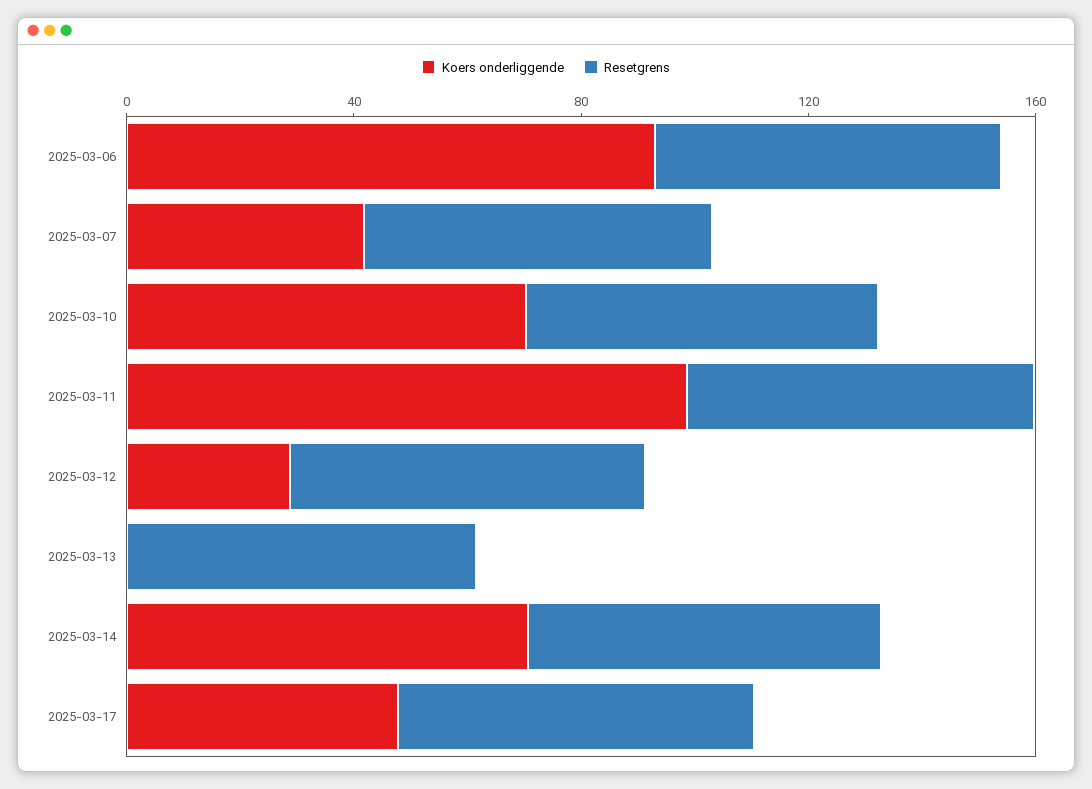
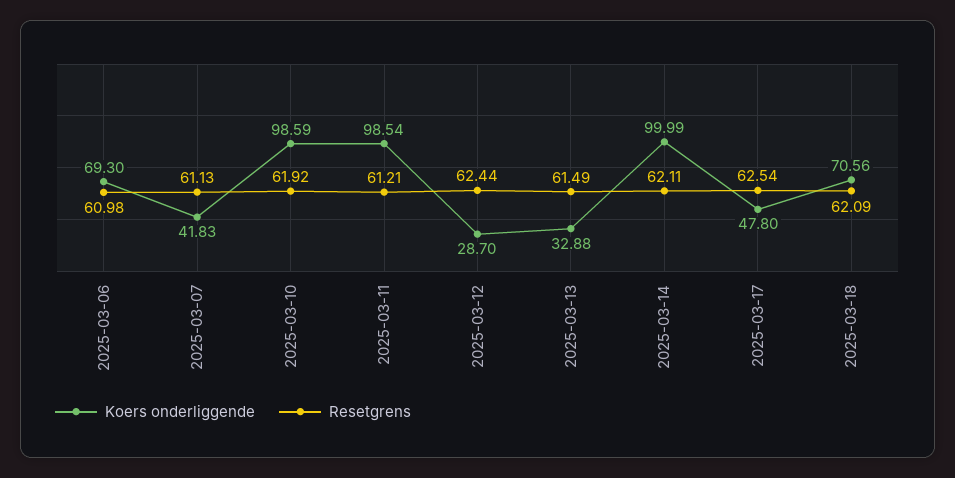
Koers onderliggende, 2025-03-06: 90 -> 69.3
Koers onderliggende, 2025-03-10: 70 -> 98.59
Koers onderliggende, 2025-03-13: 0 -> 32.88
Koers onderliggende, 2025-03-14: 70 -> 99.99
Koers onderliggende, 2025-03-18: none -> 70.56
Resetgrens, 2025-03-18: none -> 62.09

